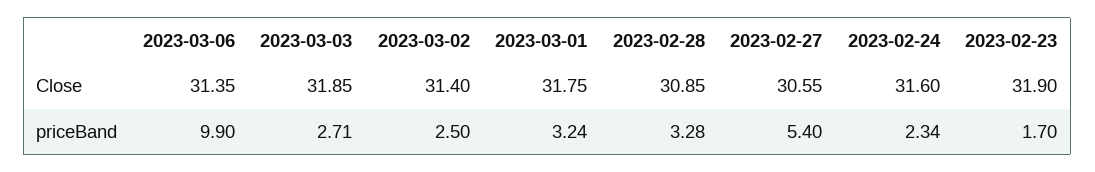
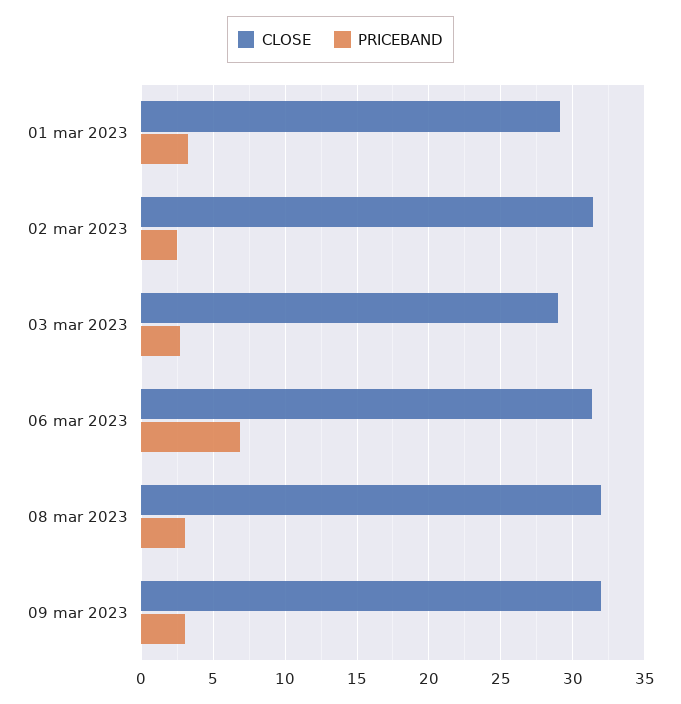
Close, 2023-03-03: 31.85 -> 29
Close, 2023-03-01: 31.75 -> 29
Close, 2023-02-28: 30.85 -> none
Close, 2023-02-27: 30.55 -> none
Close, 2023-02-24: 31.6 -> none
Close, 2023-02-23: 31.9 -> none
priceBand, 2023-03-06: 9.9 -> 7
priceBand, 2023-02-28: 3.28 -> none
priceBand, 2023-02-27: 5.4 -> none
priceBand, 2023-02-24: 2.34 -> none
priceBand, 2023-02-23: 1.7 -> none
Close, 08 mar 2023: none -> 32
priceBand, 08 mar 2023: none -> 3
Close, 09 mar 2023: none -> 32
priceBand, 09 mar 2023: none -> 3

